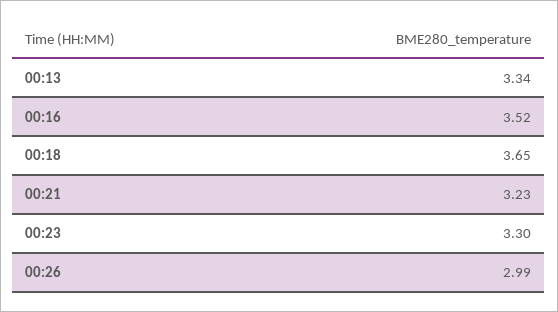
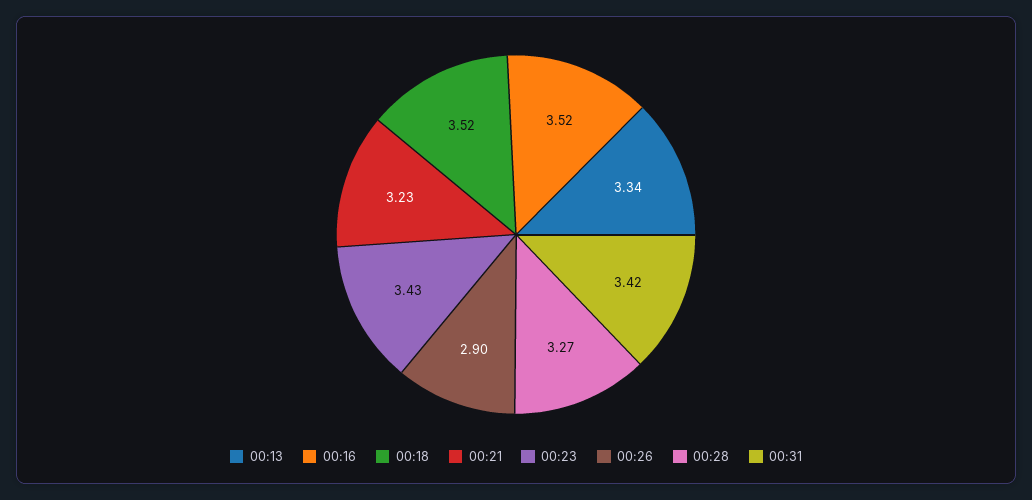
00:18: 3.65 -> 3.52
00:23: 3.3 -> 3.43
00:26: 2.99 -> 2.9
00:28: none -> 3.27
00:31: none -> 3.42

